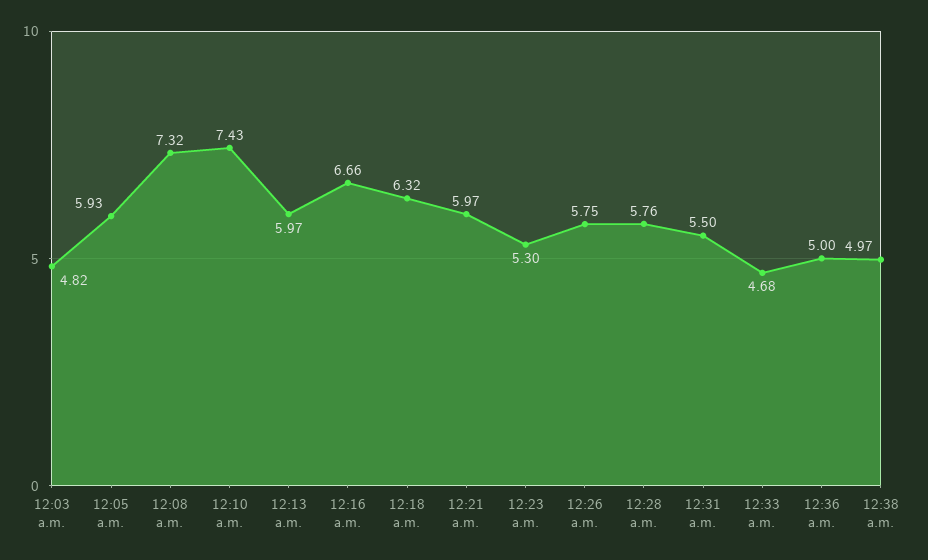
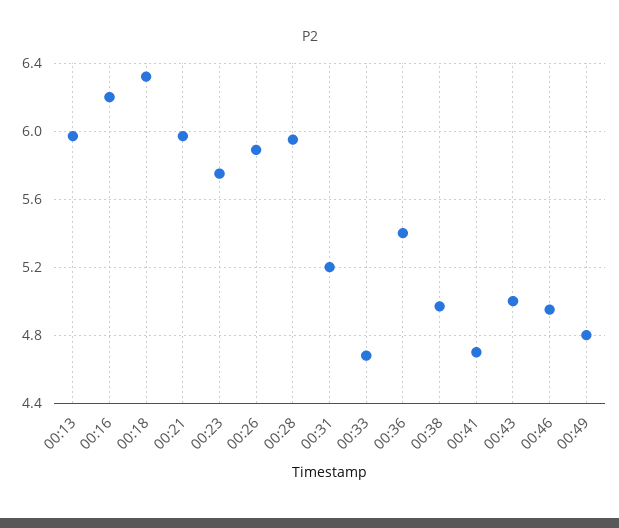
12:03 a.m.: 4.82 -> none
12:05 a.m.: 5.93 -> none
12:08 a.m.: 7.32 -> none
12:10 a.m.: 7.43 -> none
12:16 a.m.: 6.66 -> 6.2
12:23 a.m.: 5.3 -> 5.75
12:26 a.m.: 5.75 -> 5.9
12:28 a.m.: 5.76 -> 5.95
12:31 a.m.: 5.5 -> 5.2
12:36 a.m.: 5 -> 5.4
00:41: none -> 4.7
00:43: none -> 5
00:46: none -> 4.95
00:49: none -> 4.8

